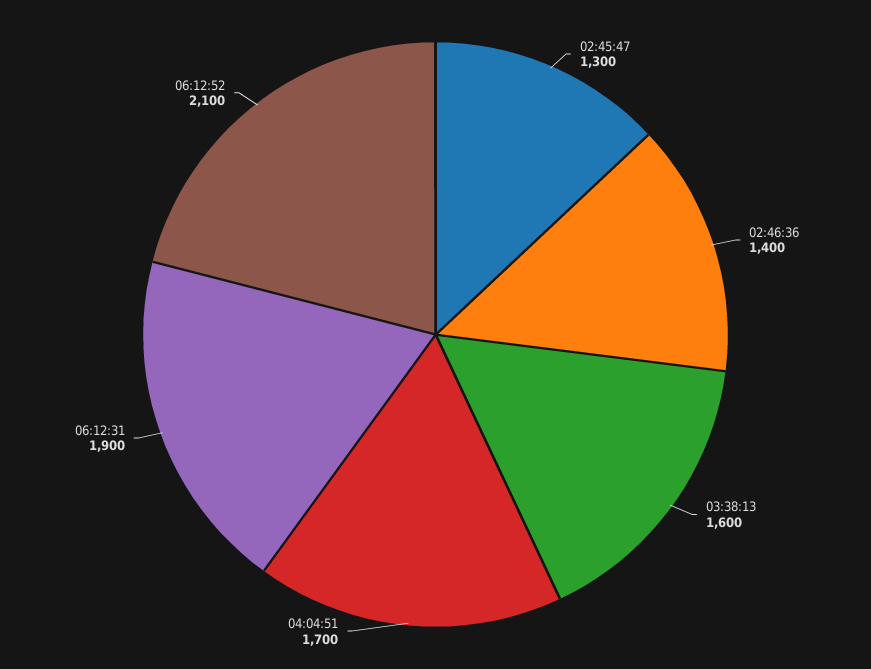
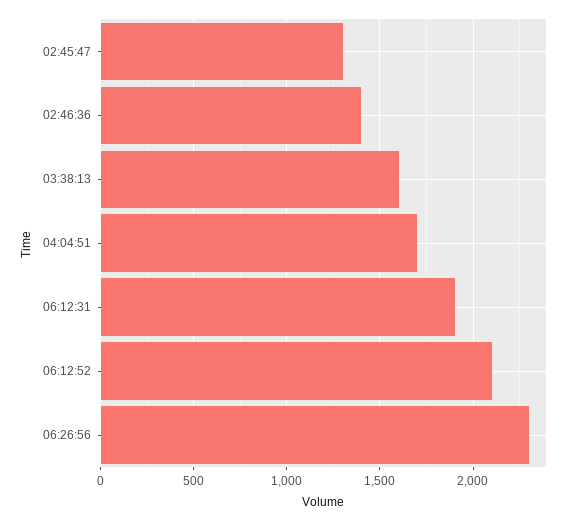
06:26:56: none -> 2300

